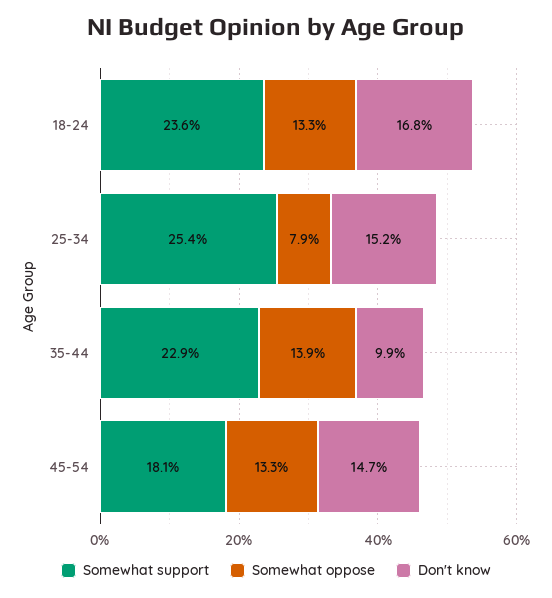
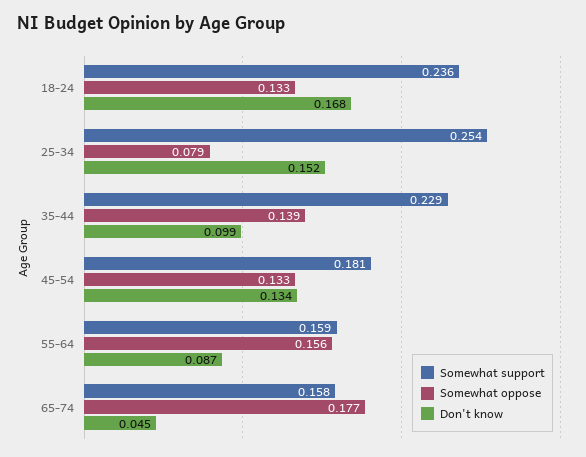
Don't know, 45-54: 0.147 -> 0.134
Somewhat support, 55-64: none -> 0.159
Somewhat oppose, 55-64: none -> 0.156
Don't know, 55-64: none -> 0.087
Somewhat support, 65-74: none -> 0.158
Somewhat oppose, 65-74: none -> 0.177
Don't know, 65-74: none -> 0.045

